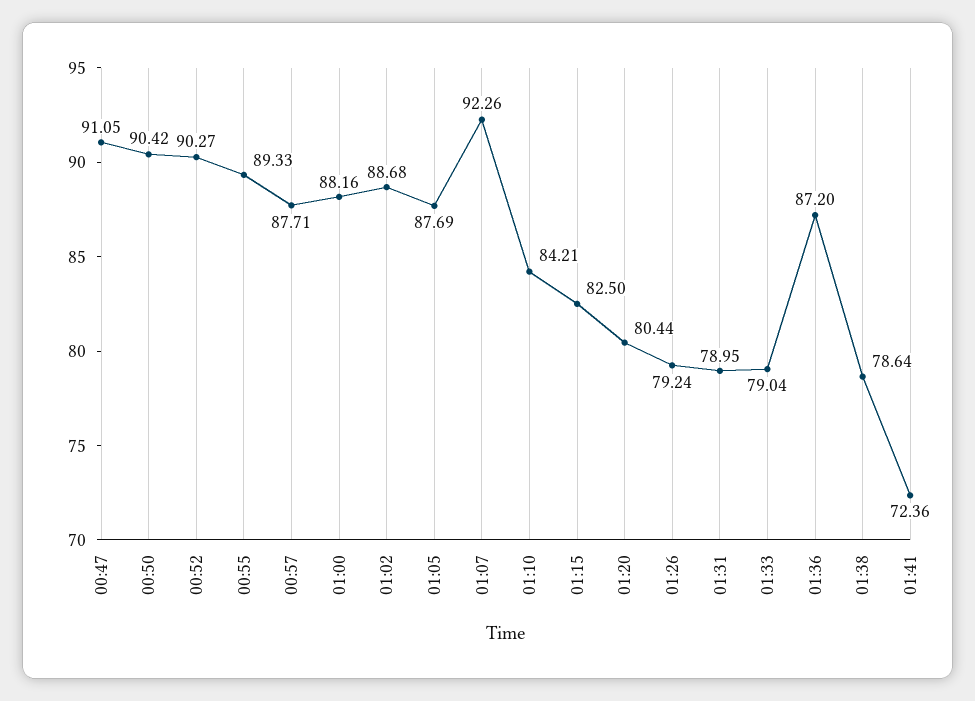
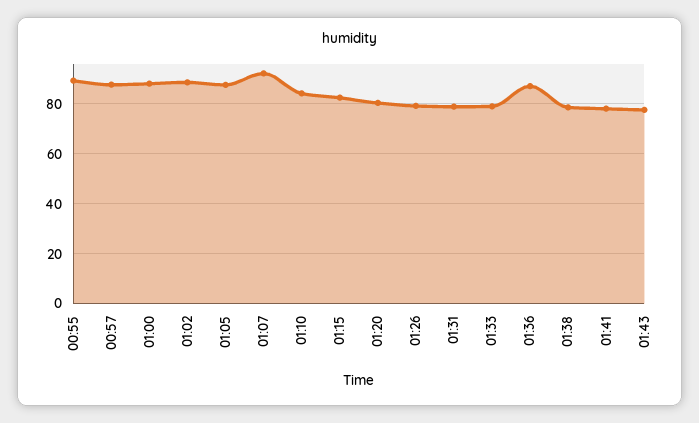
00:47: 91.05 -> none
00:50: 90.42 -> none
00:52: 90.27 -> none
01:41: 72.36 -> 77.5
01:43: none -> 77.5

